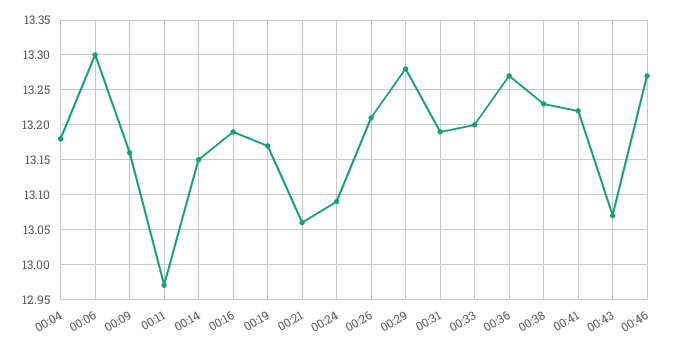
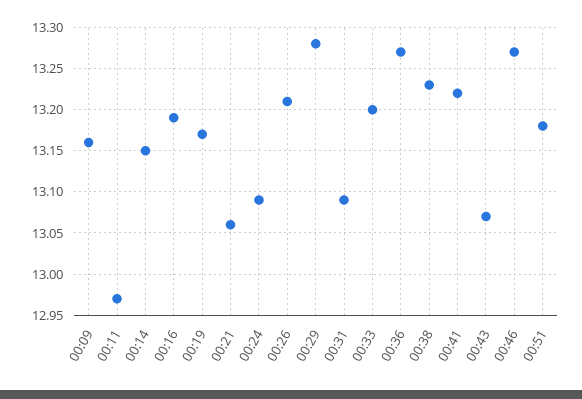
00:04: 13.18 -> none
00:06: 13.3 -> none
00:31: 13.19 -> 13.09
00:51: none -> 13.18

